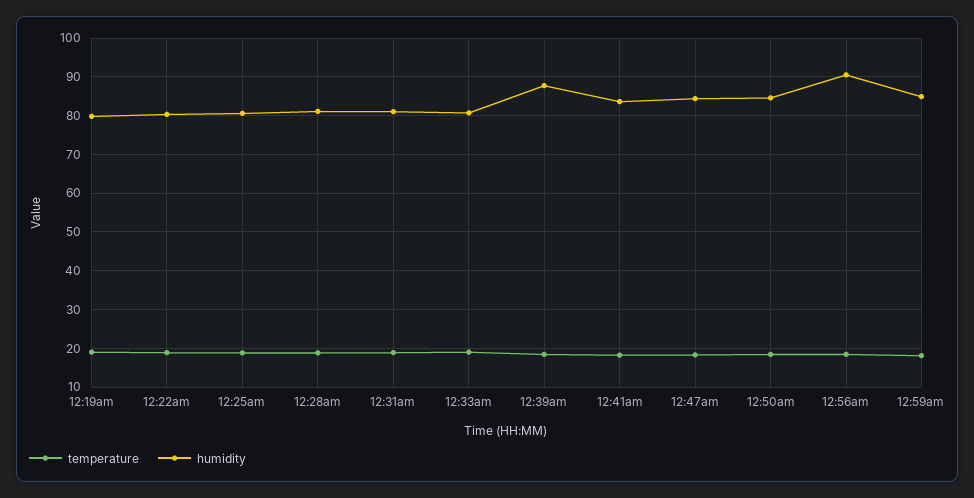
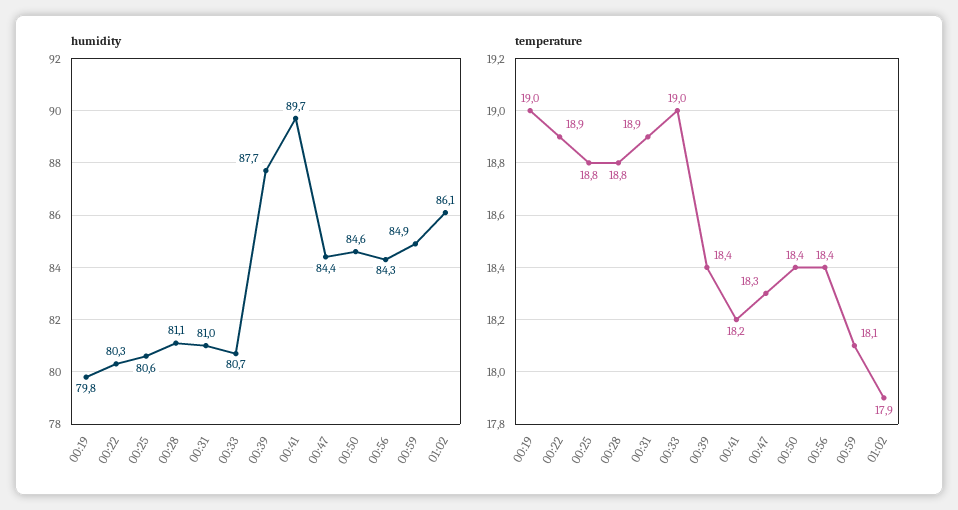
humidity, 12:41am: 84 -> 89.7
humidity, 12:56am: 90 -> 84.3
humidity, 01:02: none -> 86.1
temperature, 01:02: none -> 17.9

